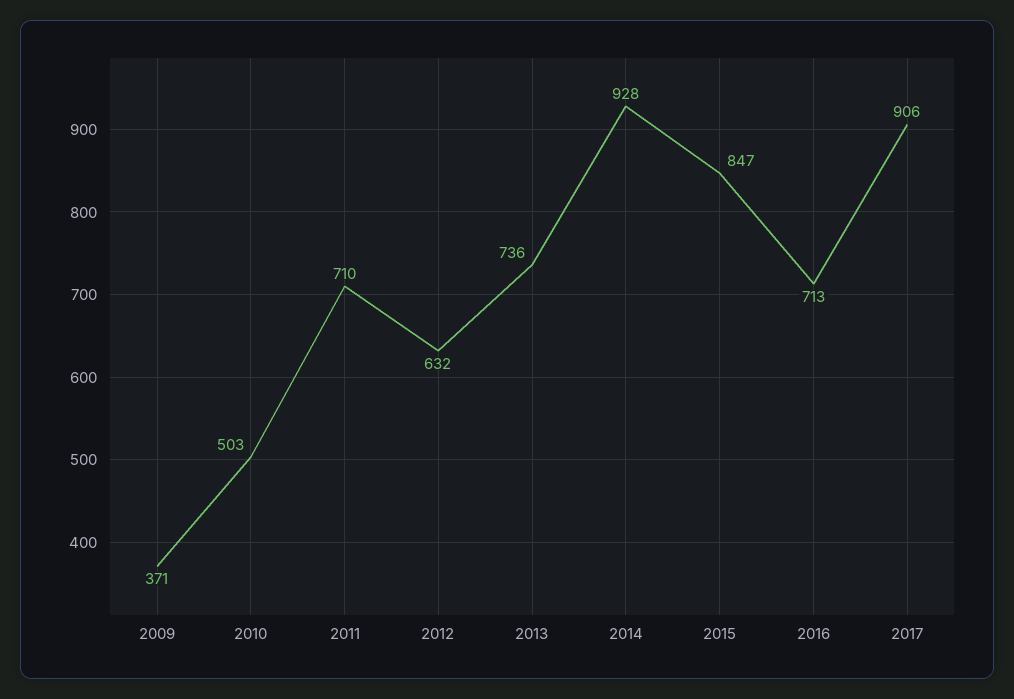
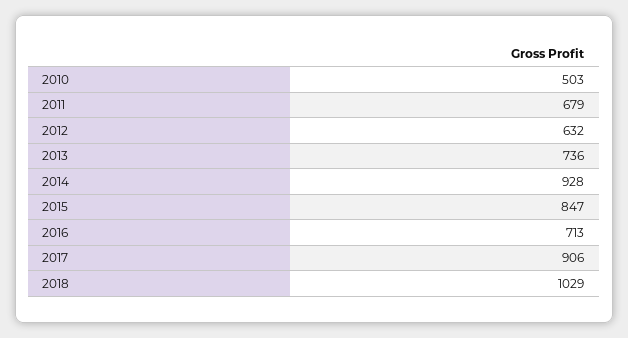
2009: 371 -> none
2011: 710 -> 679
2018: none -> 1029

